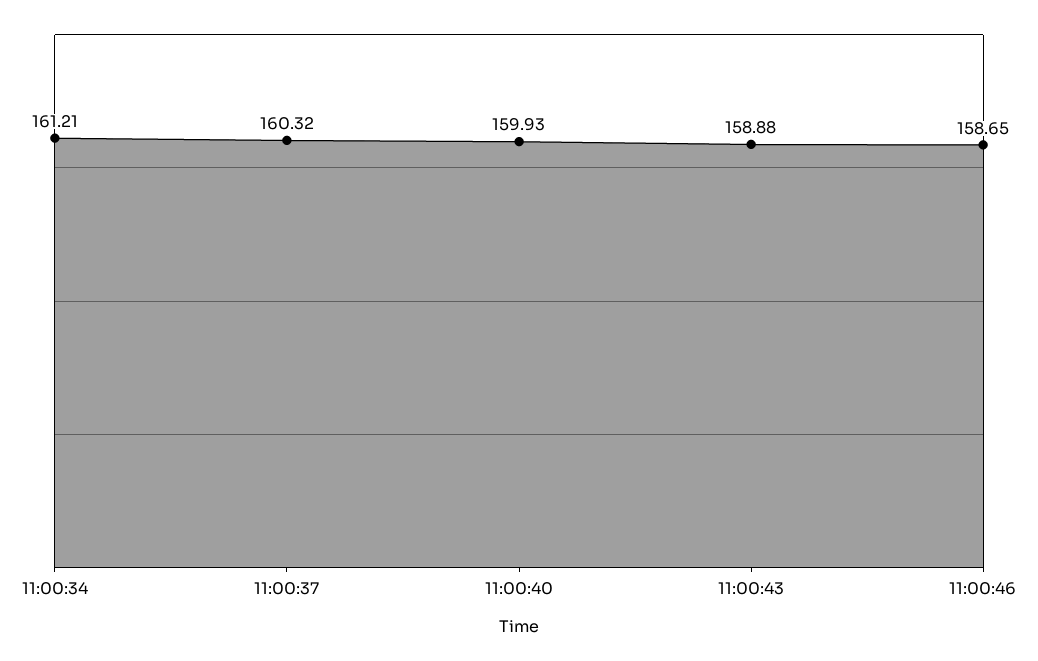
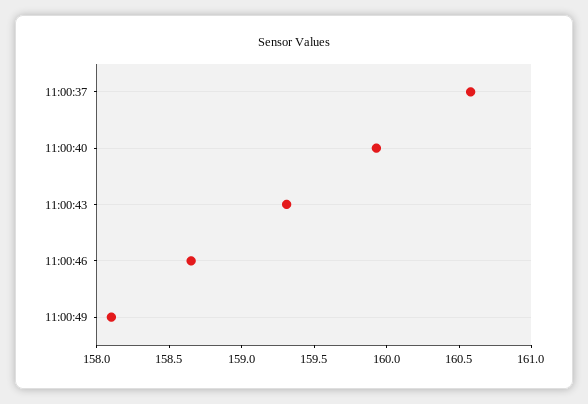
11:00:34: 161.21 -> none
11:00:37: 160.32 -> 160.6
11:00:43: 158.88 -> 159.3
11:00:49: none -> 158.1

